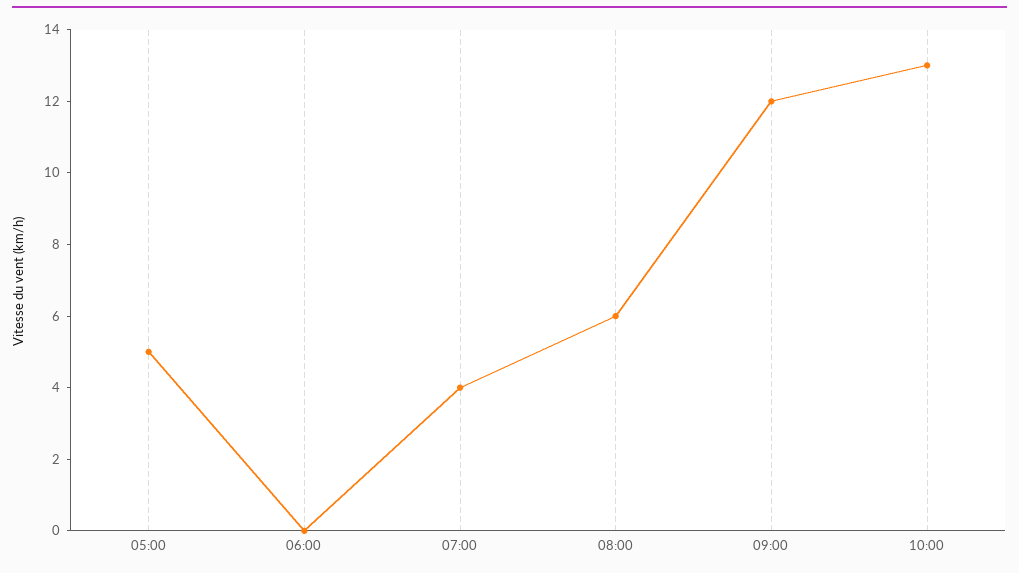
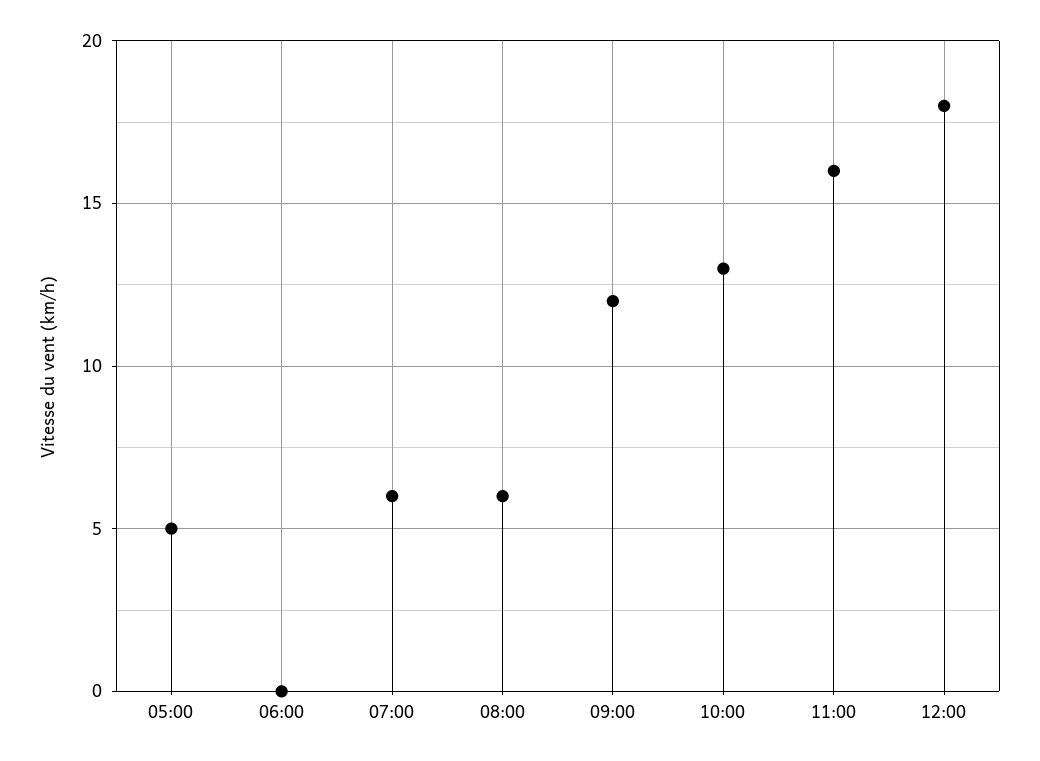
07:00: 4 -> 6
11:00: none -> 16
12:00: none -> 18

